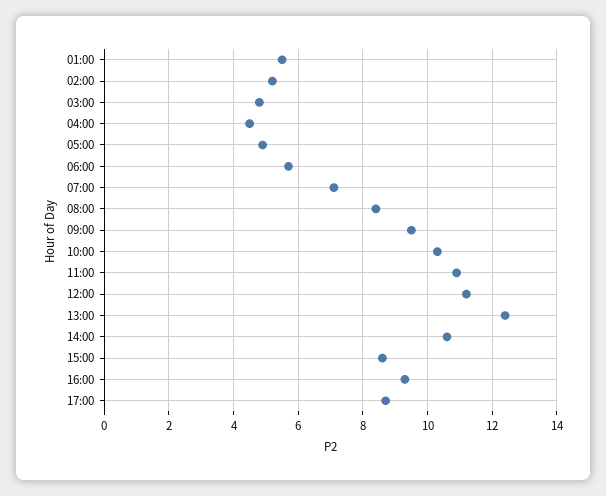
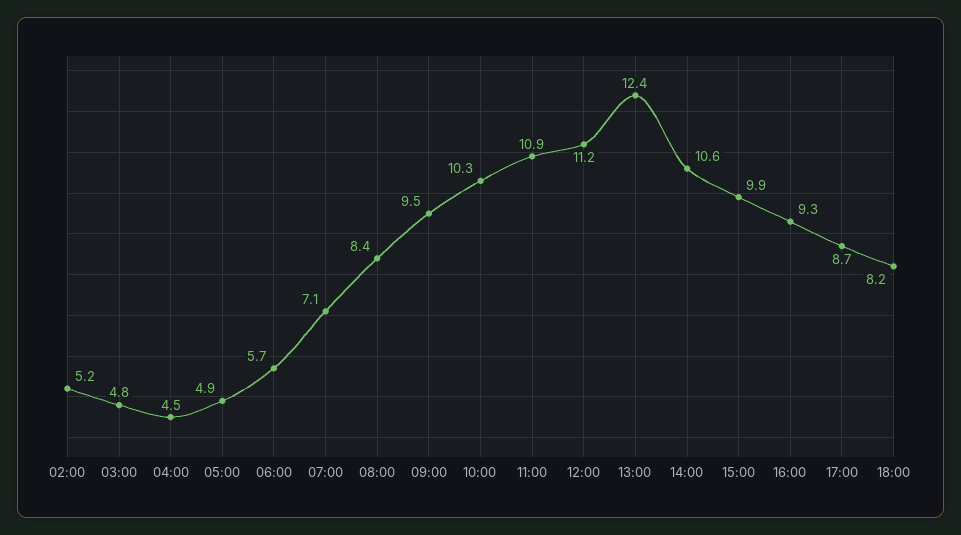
01:00: 5.5 -> none
15:00: 8.5 -> 9.9
18:00: none -> 8.2

